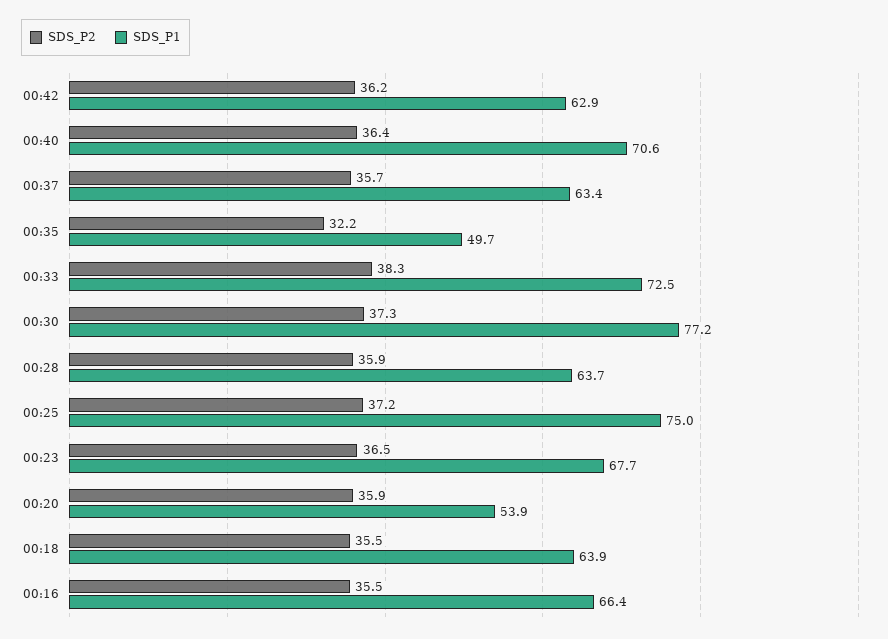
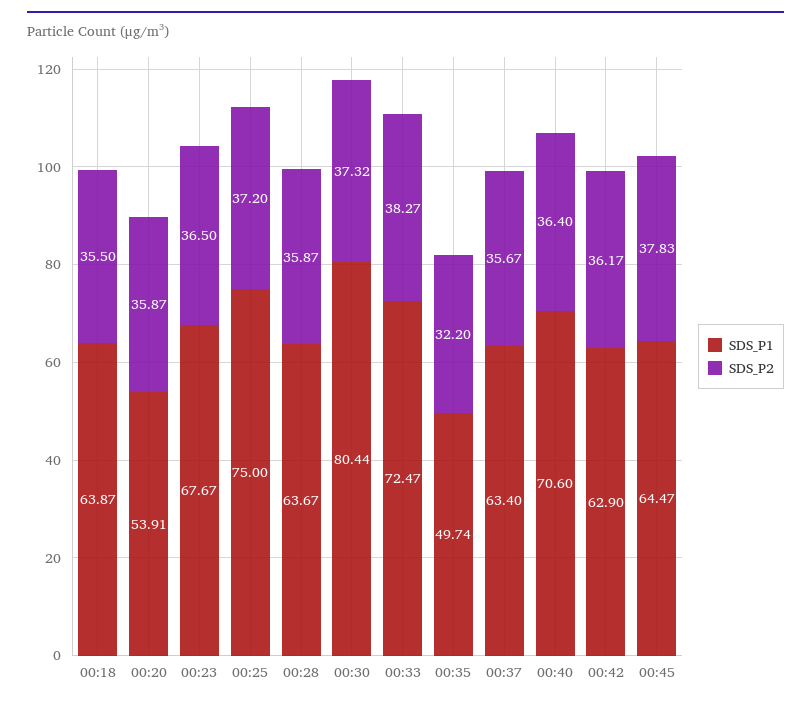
SDS_P1, 00:30: 77.2 -> 80.44
SDS_P2, 00:16: 35.5 -> none
SDS_P1, 00:16: 66.4 -> none
SDS_P1, 00:45: none -> 64.47
SDS_P2, 00:45: none -> 37.83

